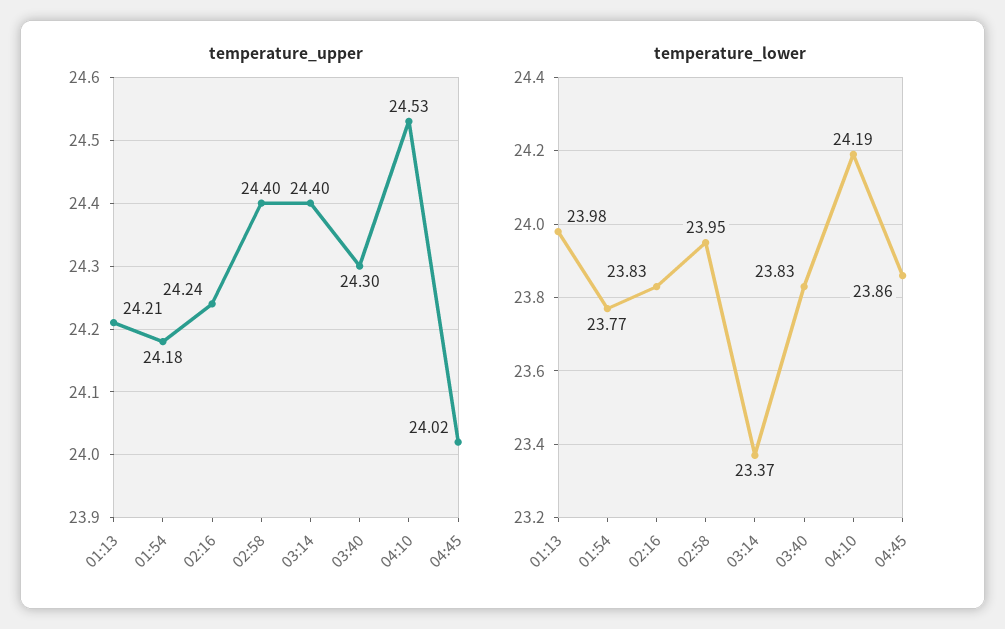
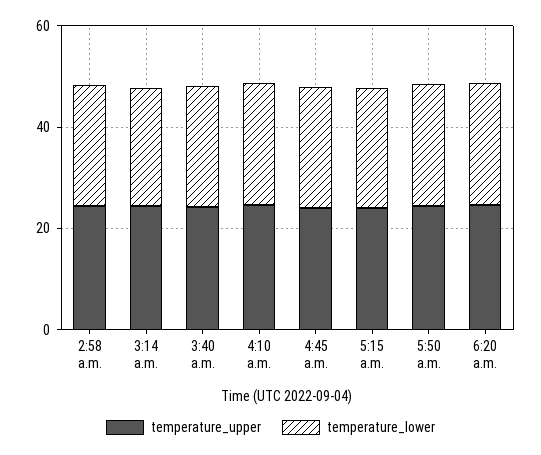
temperature_upper, 01:13: 24.21 -> none
temperature_upper, 01:54: 24.18 -> none
temperature_upper, 02:16: 24.24 -> none
temperature_lower, 01:13: 23.98 -> none
temperature_lower, 01:54: 23.77 -> none
temperature_lower, 02:16: 23.83 -> none
temperature_upper, 5:15 a.m.: none -> 25
temperature_lower, 5:15 a.m.: none -> 25
temperature_upper, 5:50 a.m.: none -> 25
temperature_lower, 5:50 a.m.: none -> 25
temperature_upper, 6:20 a.m.: none -> 25
temperature_lower, 6:20 a.m.: none -> 25

